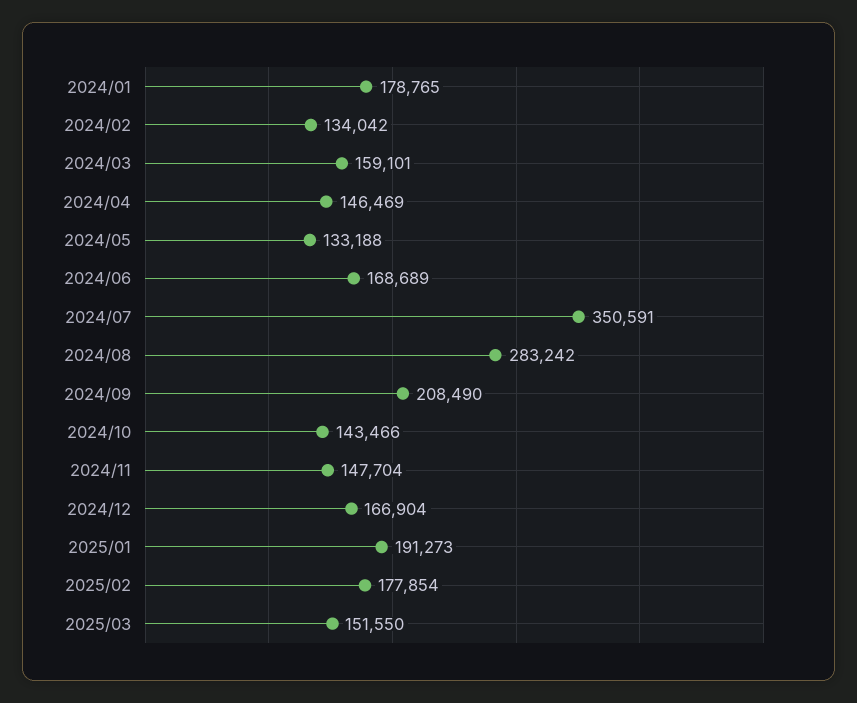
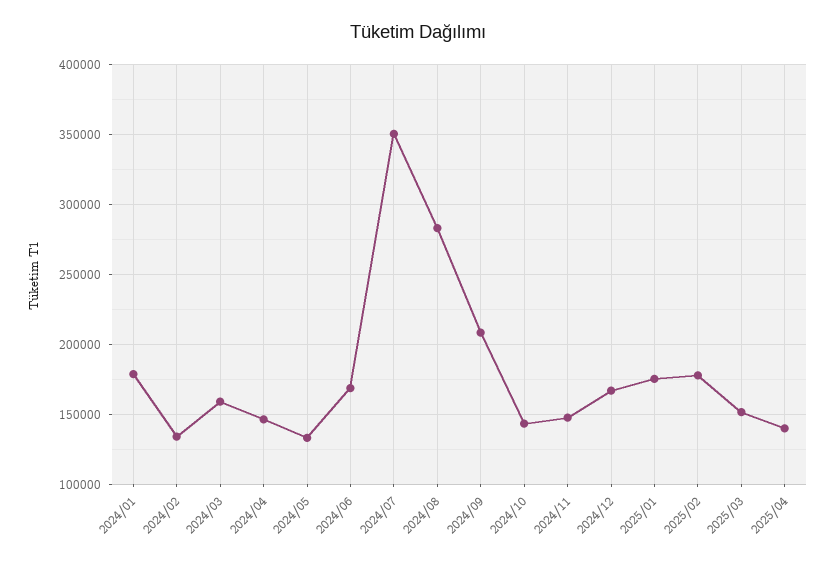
2025/01: 191273 -> 175000
2025/04: none -> 140000

